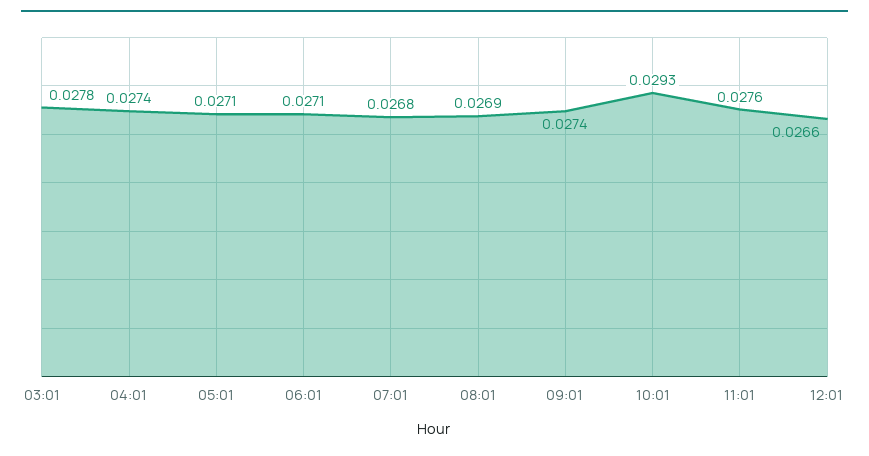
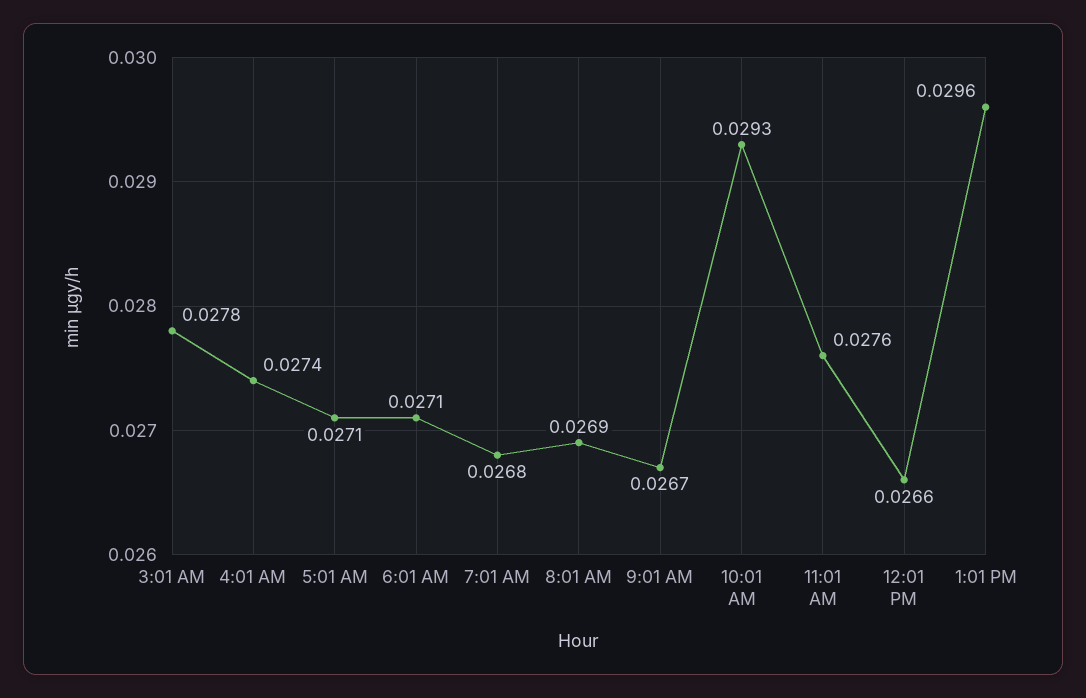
09:01: 0.0274 -> 0.0267
1:01 PM: none -> 0.0296

